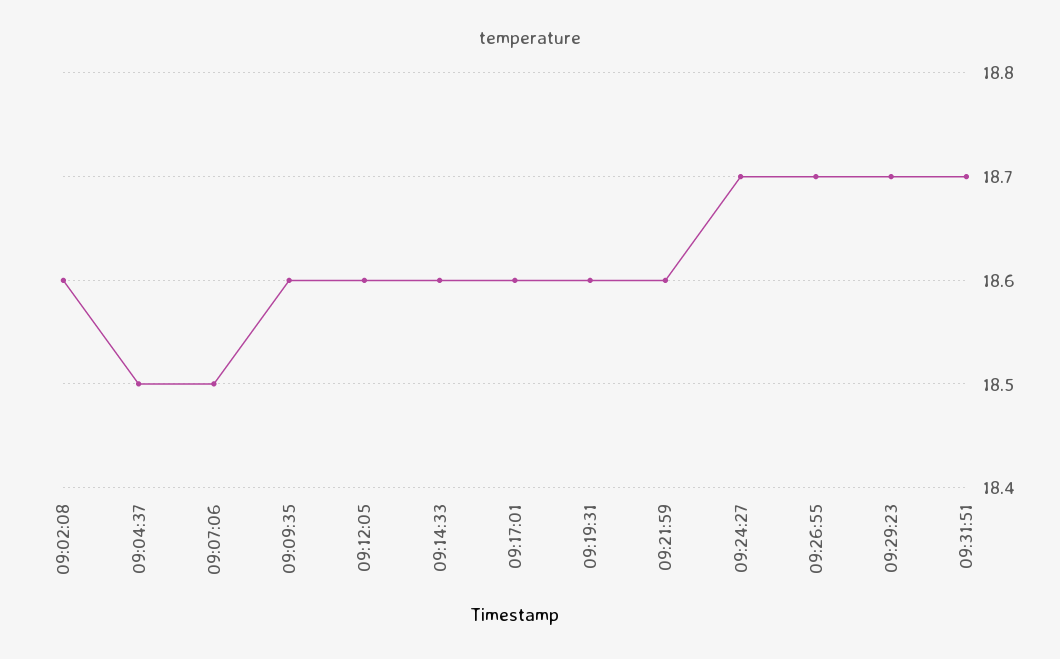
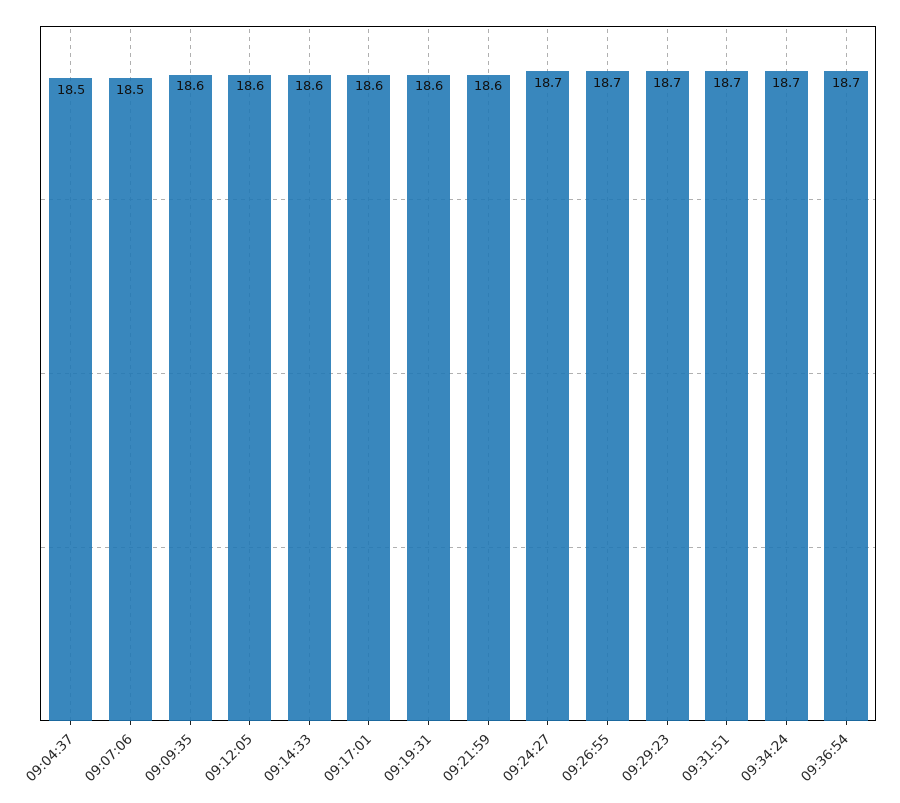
09:02:08: 18.6 -> none
09:34:24: none -> 18.7
09:36:54: none -> 18.7

